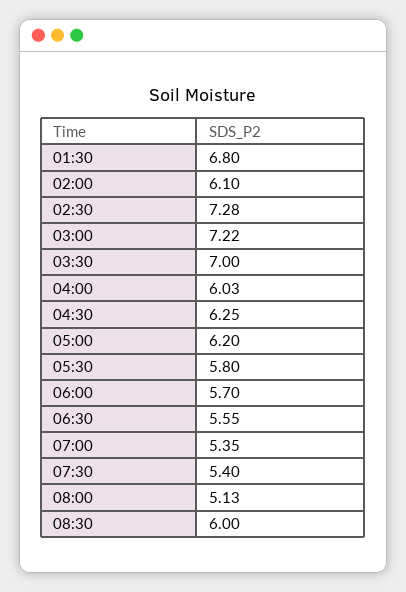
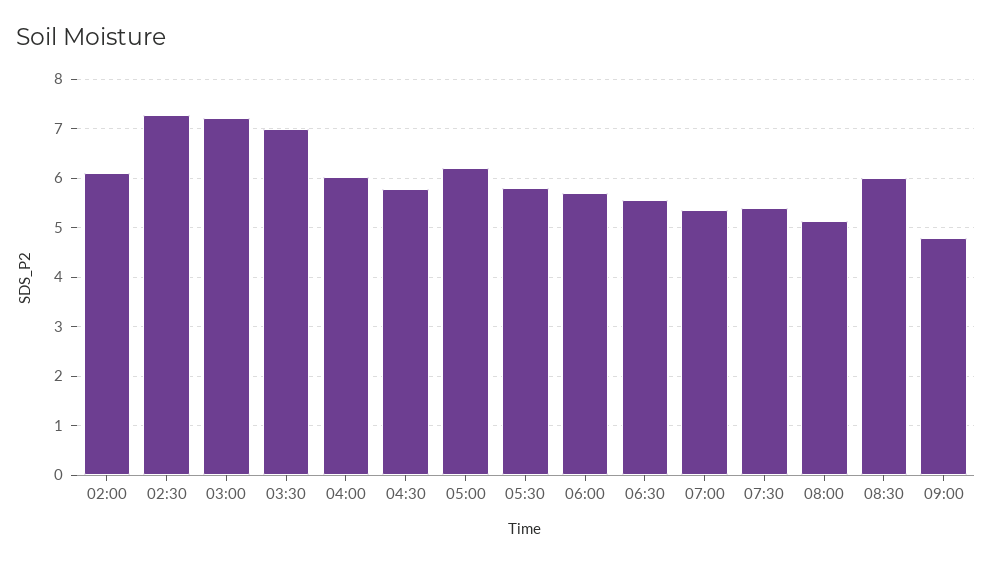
01:30: 6.8 -> none
04:30: 6.25 -> 5.8
09:00: none -> 4.8

